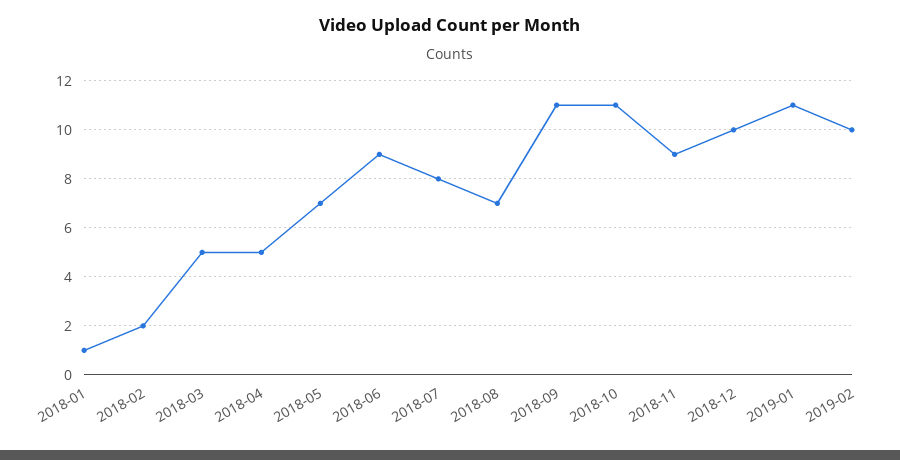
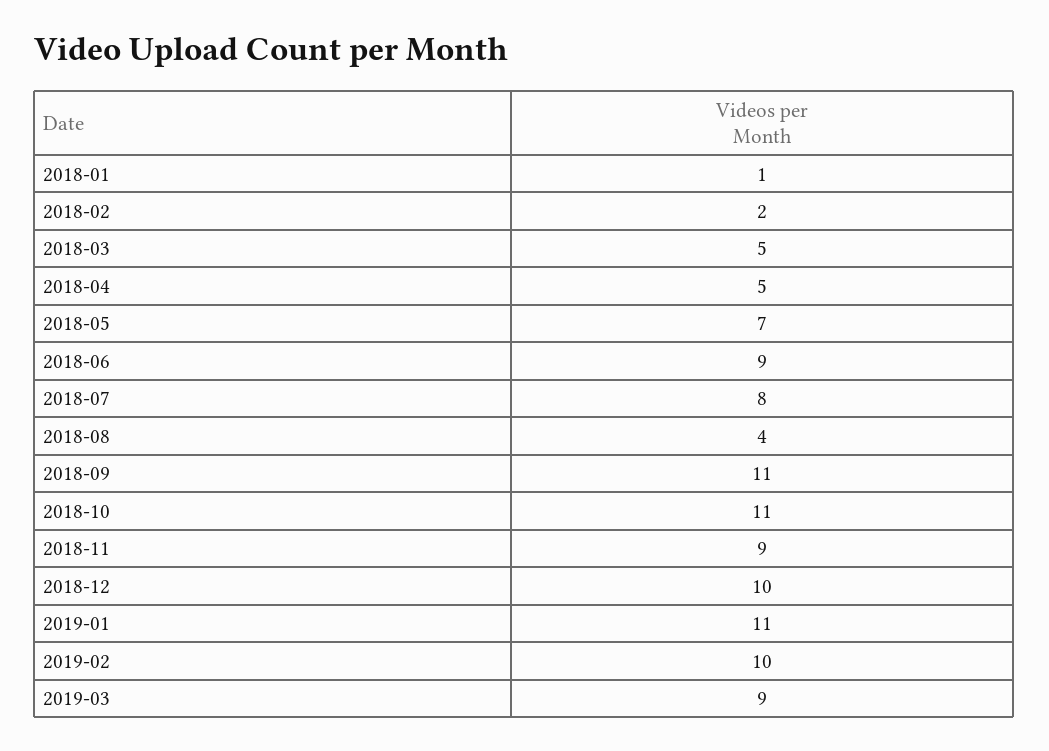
2018-08: 7 -> 4
2019-03: none -> 9

